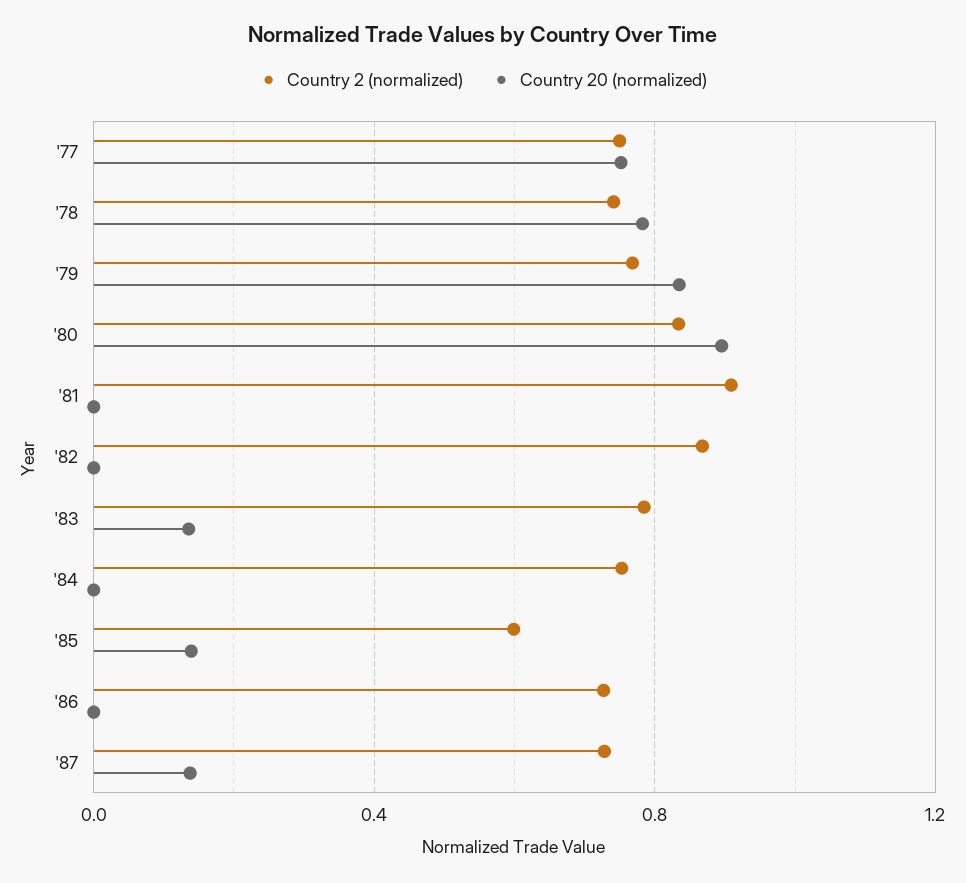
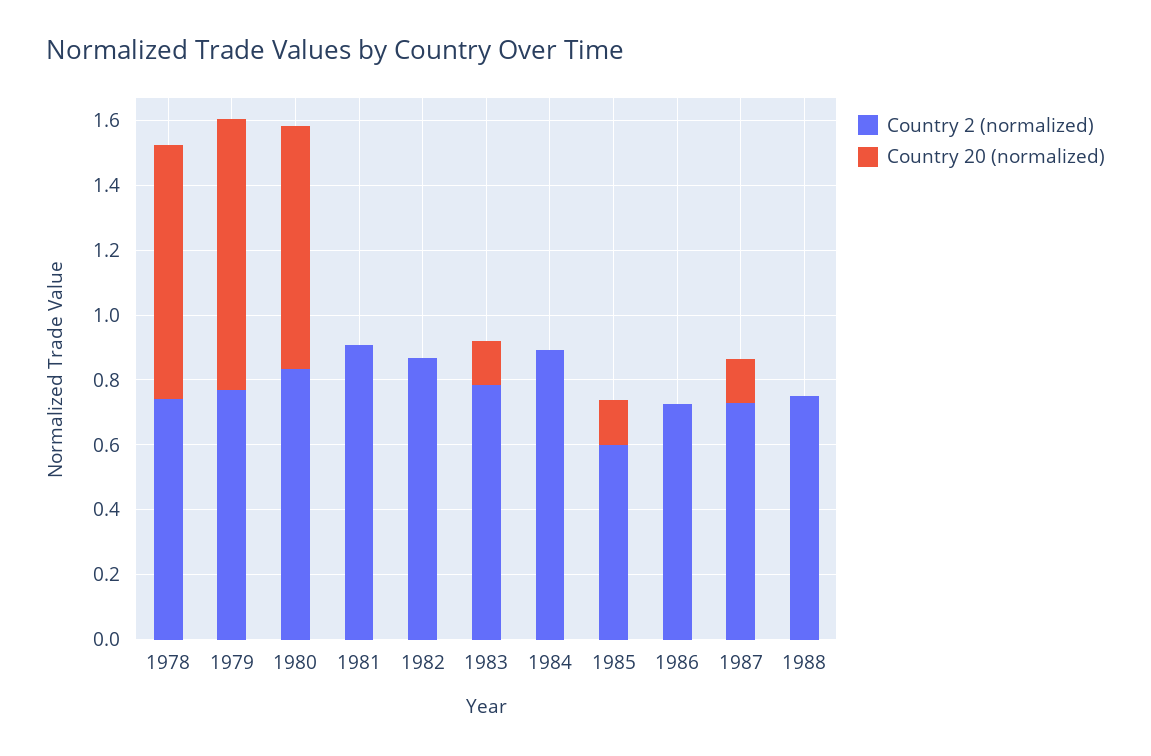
Country 2 (normalized), '77: 0.75 -> none
Country 20 (normalized), '77: 0.75 -> none
Country 20 (normalized), '80: 0.9 -> 0.75
Country 2 (normalized), '84: 0.75 -> 0.9
Country 2 (normalized), 1988: none -> 0.75
Country 20 (normalized), 1988: none -> 0

